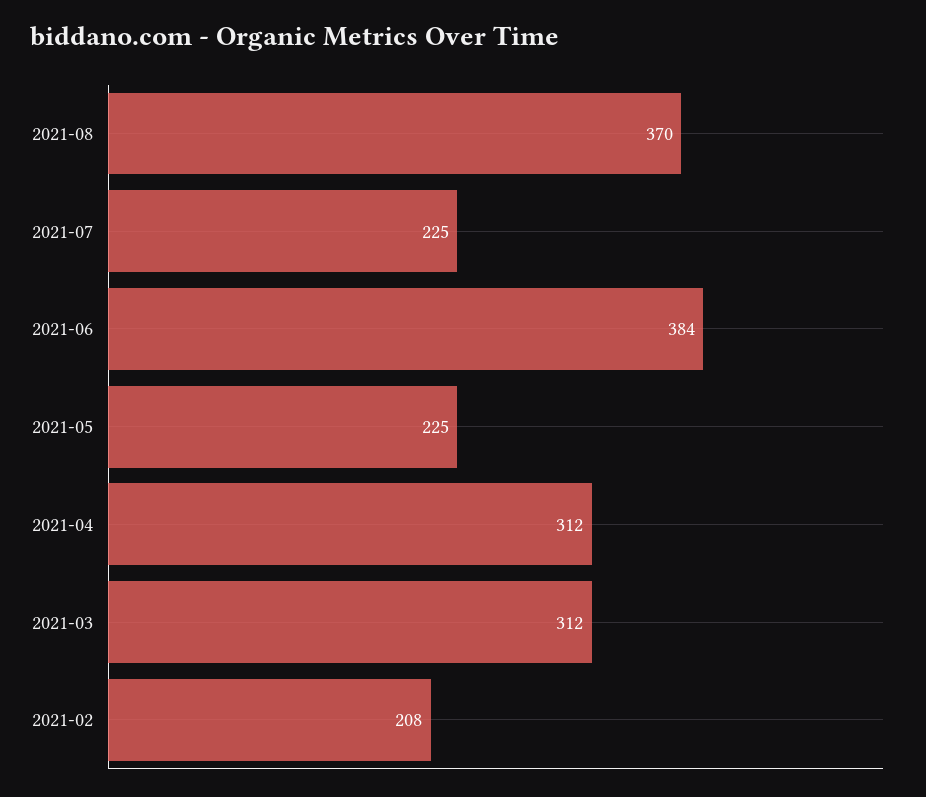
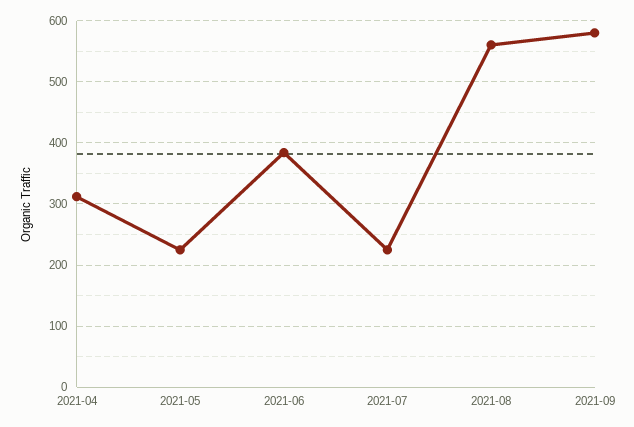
2021-08: 370 -> 560
2021-03: 312 -> none
2021-02: 208 -> none
2021-09: none -> 580

